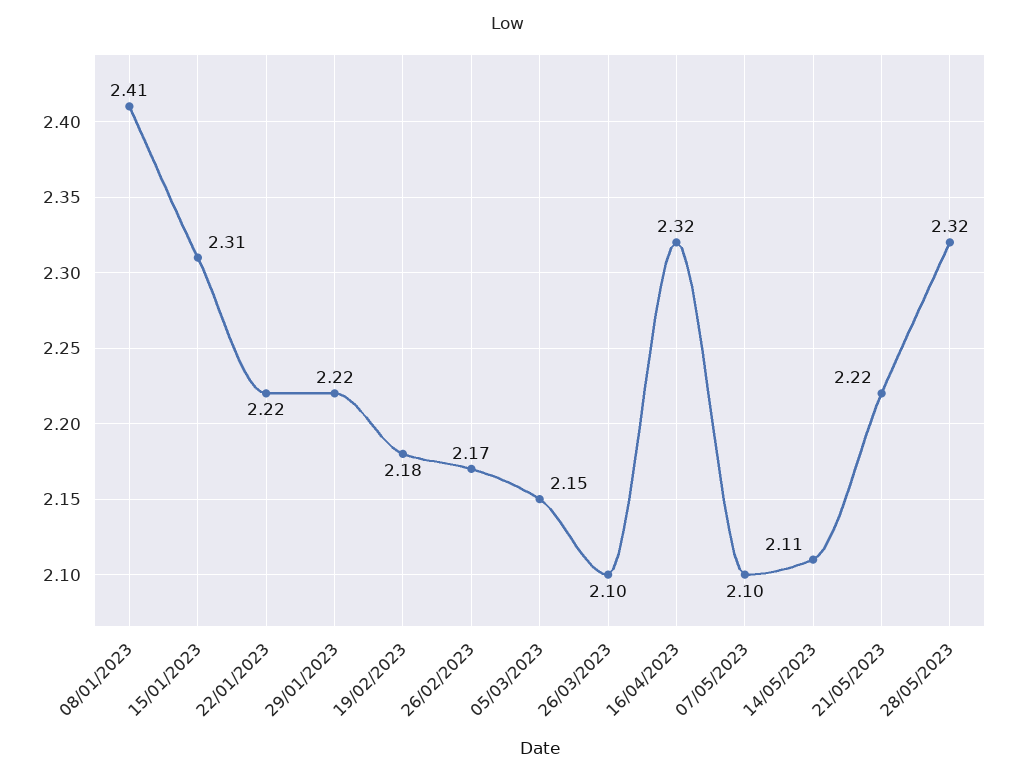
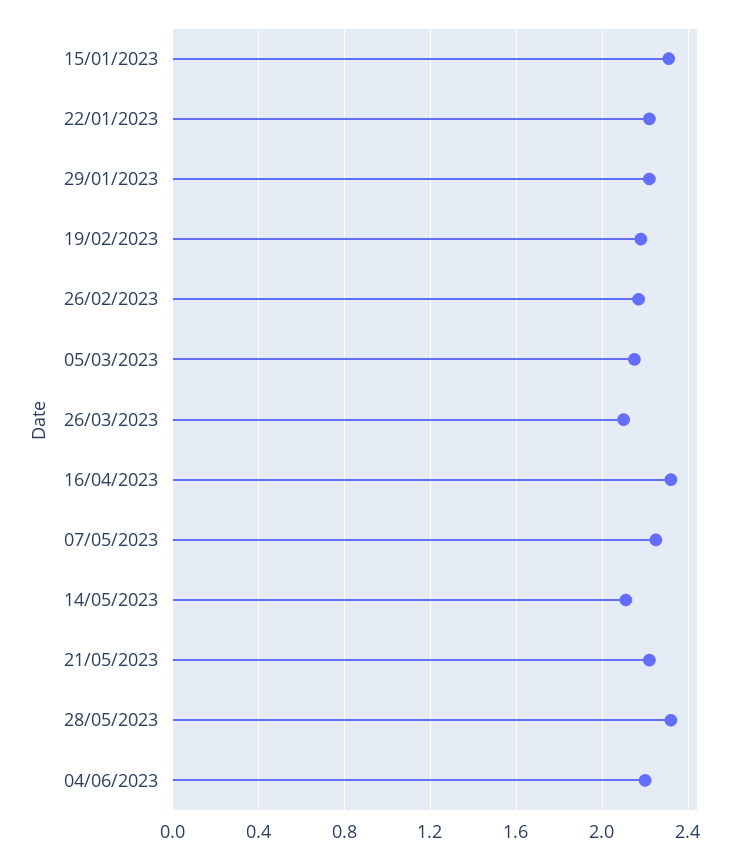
08/01/2023: 2.41 -> none
07/05/2023: 2.1 -> 2.25
04/06/2023: none -> 2.2

